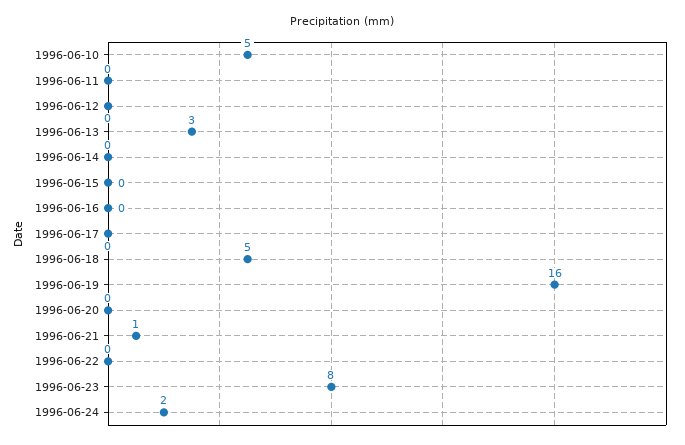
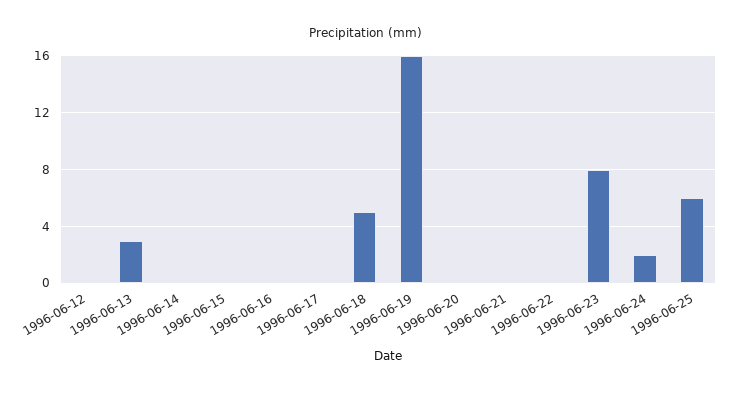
1996-06-10: 5 -> none
1996-06-11: 0 -> none
1996-06-21: 1 -> 0
1996-06-25: none -> 6

